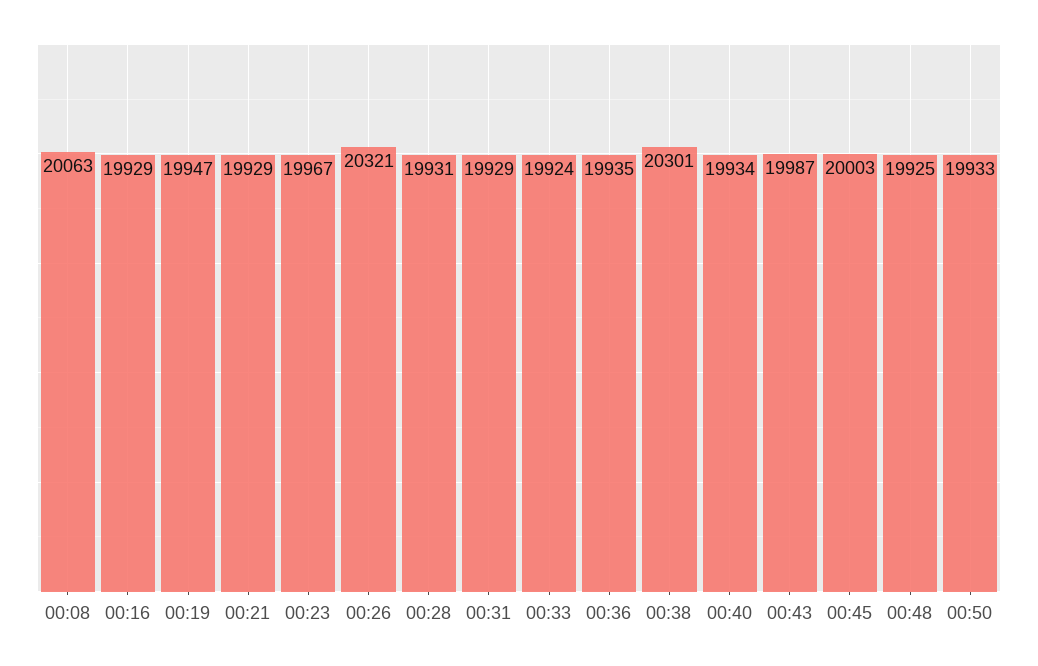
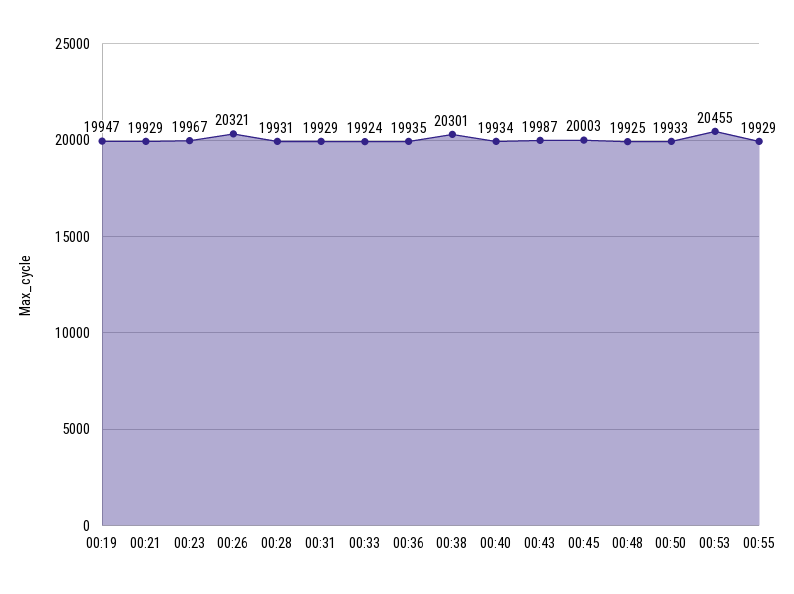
00:08: 20063 -> none
00:16: 19929 -> none
00:53: none -> 20455
00:55: none -> 19929

